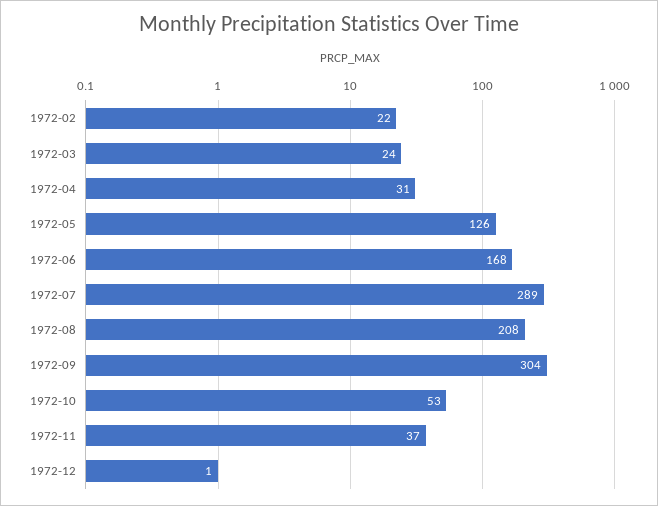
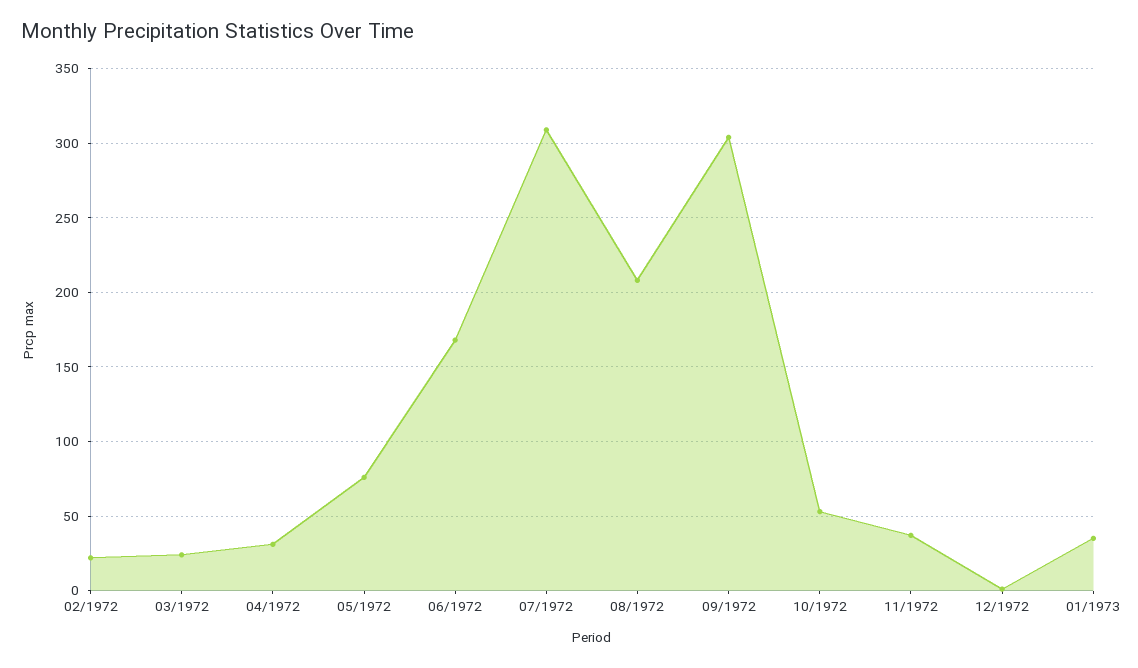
1972-05: 126 -> 75
1972-07: 289 -> 310
01/1973: none -> 35

